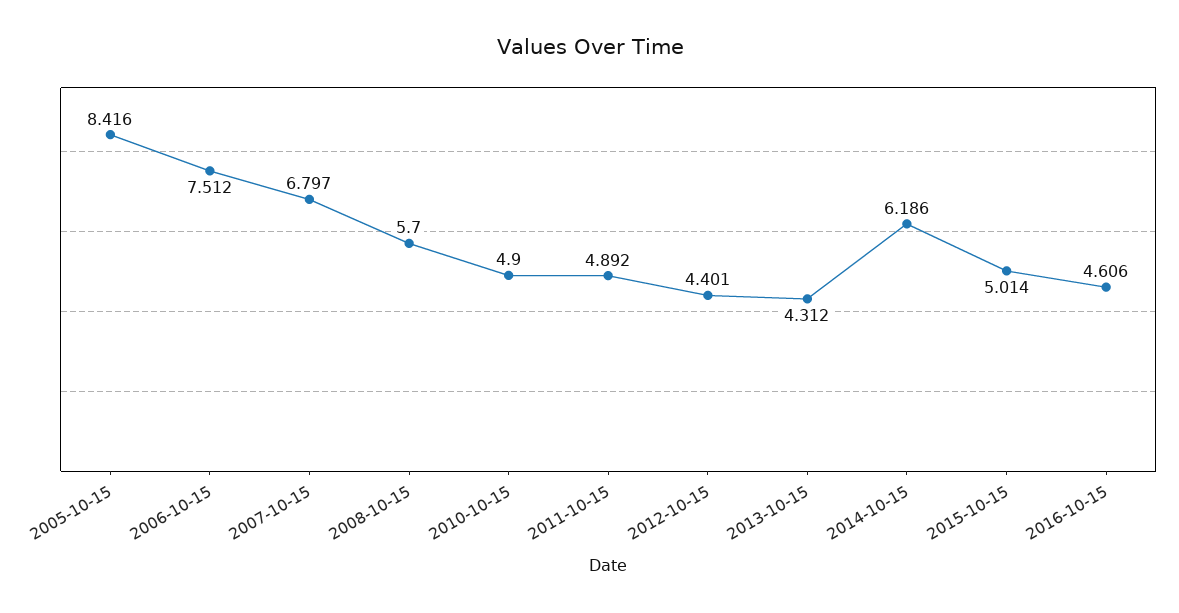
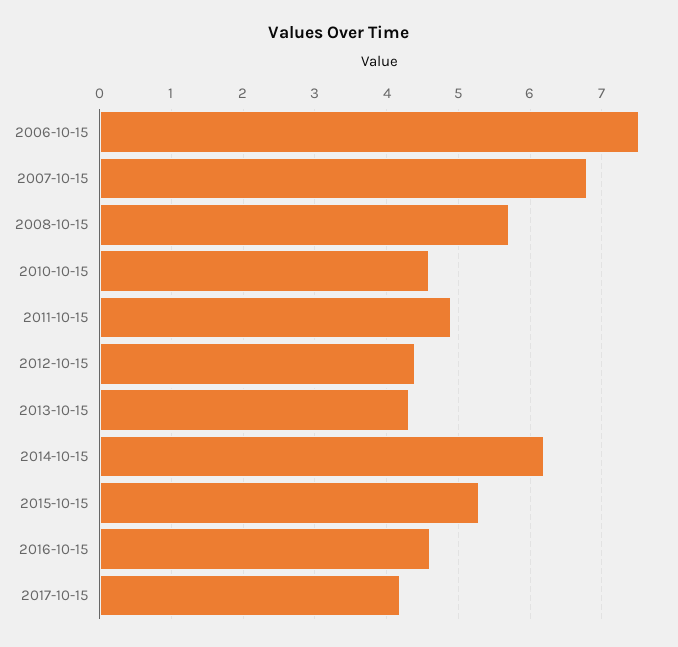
2005-10-15: 8.416 -> none
2010-10-15: 4.9 -> 4.6
2015-10-15: 5.014 -> 5.3
2017-10-15: none -> 4.2

